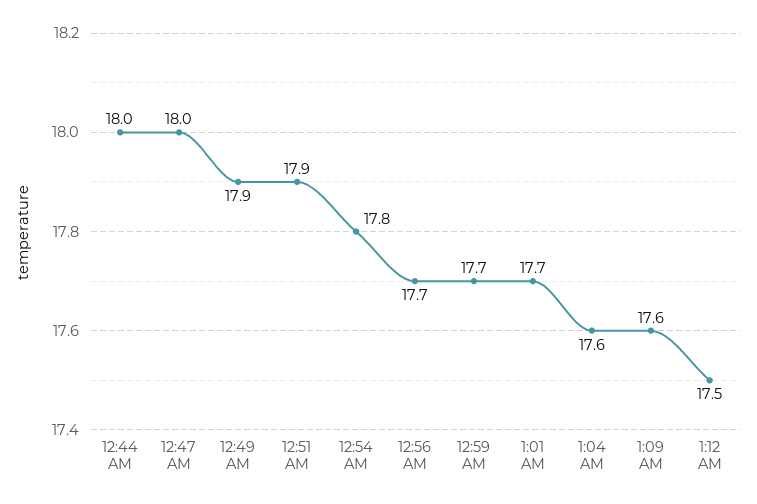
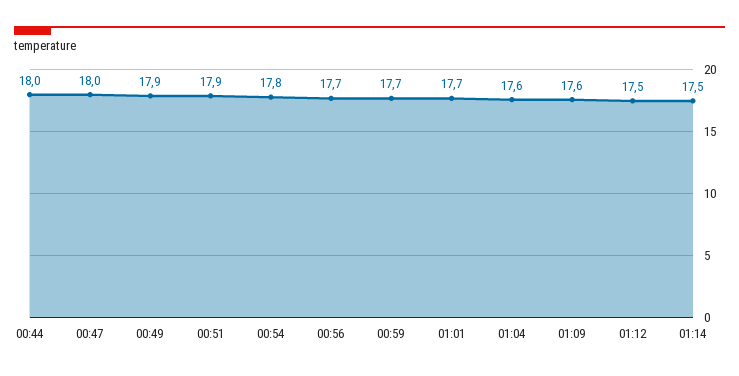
01:14: none -> 17.5

